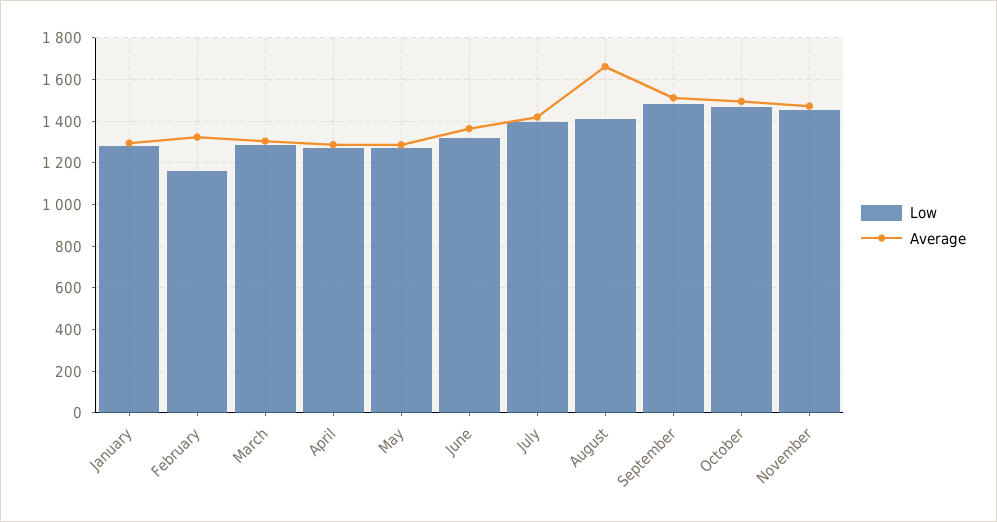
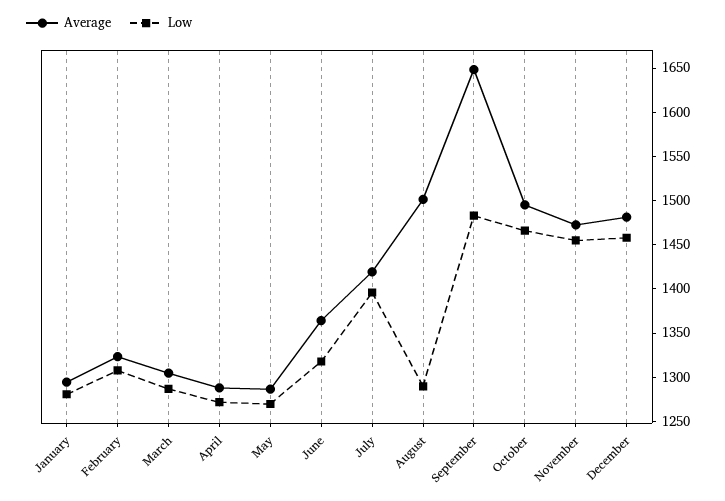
Low, February: 1150 -> 1310
Low, August: 1400 -> 1290
Average, August: 1650 -> 1500
Average, September: 1500 -> 1650
Average, December: none -> 1480
Low, December: none -> 1460

